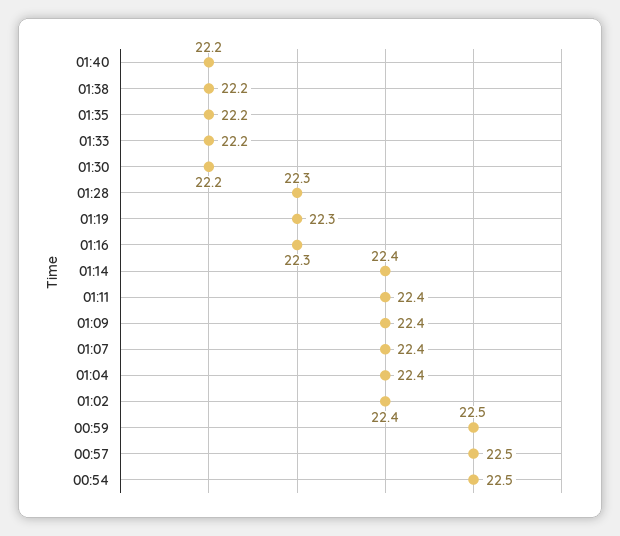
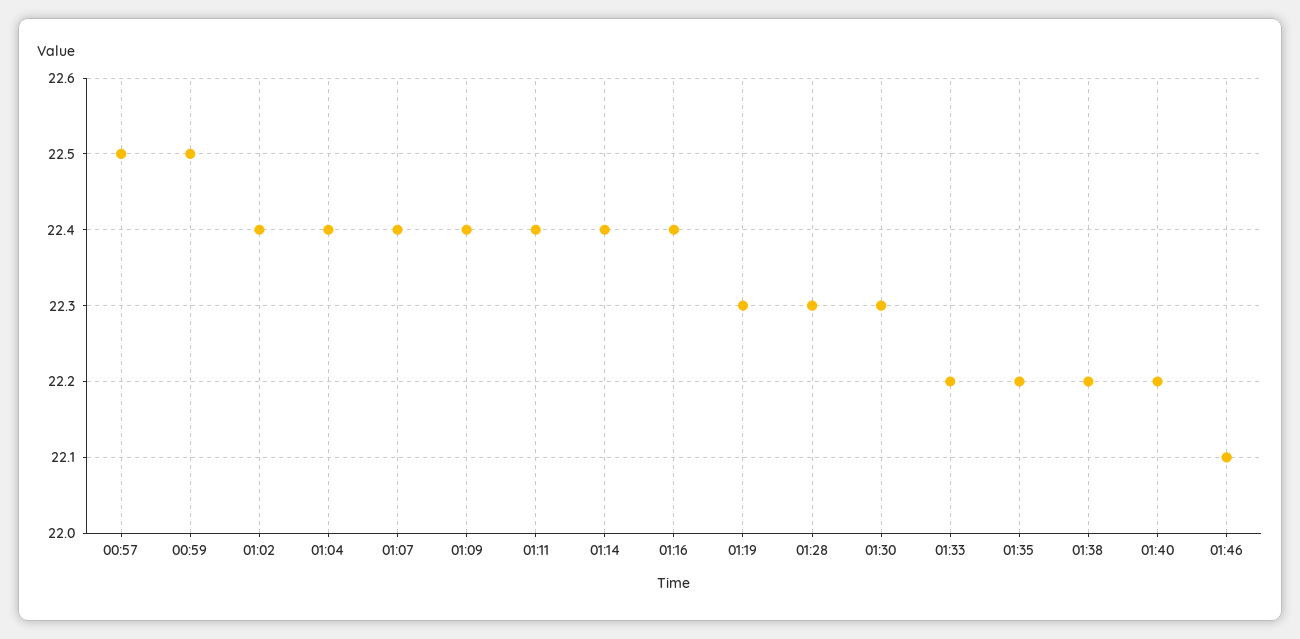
01:30: 22.2 -> 22.3
01:16: 22.3 -> 22.4
00:54: 22.5 -> none
01:46: none -> 22.1

